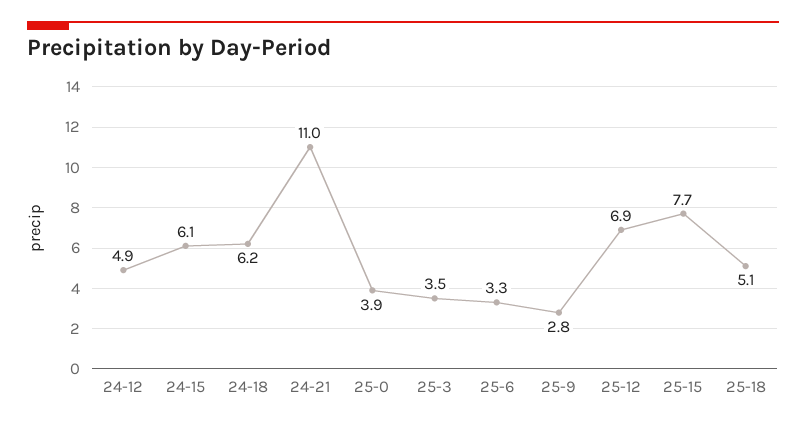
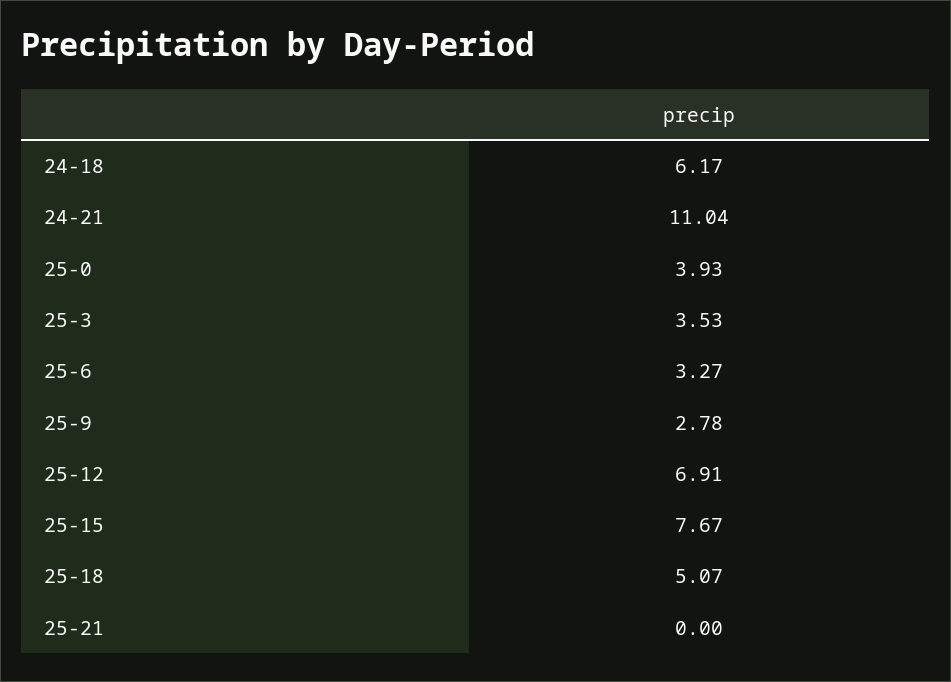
24-12: 4.9 -> none
24-15: 6.1 -> none
25-21: none -> 0

